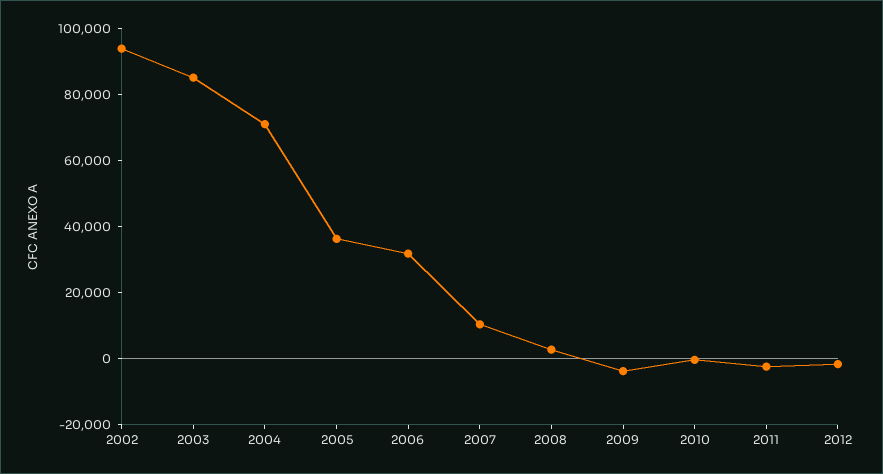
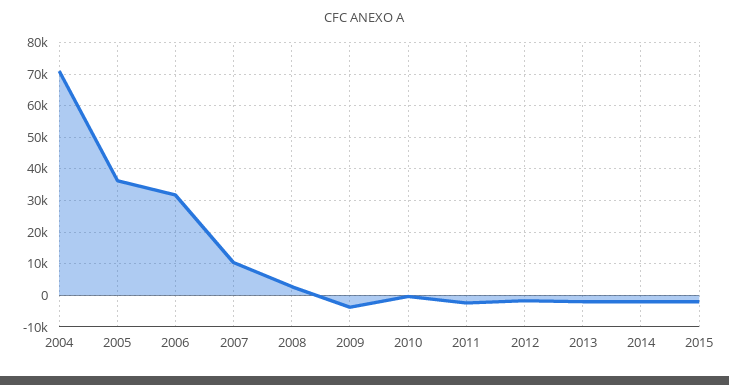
2002: 95000 -> none
2003: 85000 -> none
2013: none -> -2000
2014: none -> -2000
2015: none -> -2000

